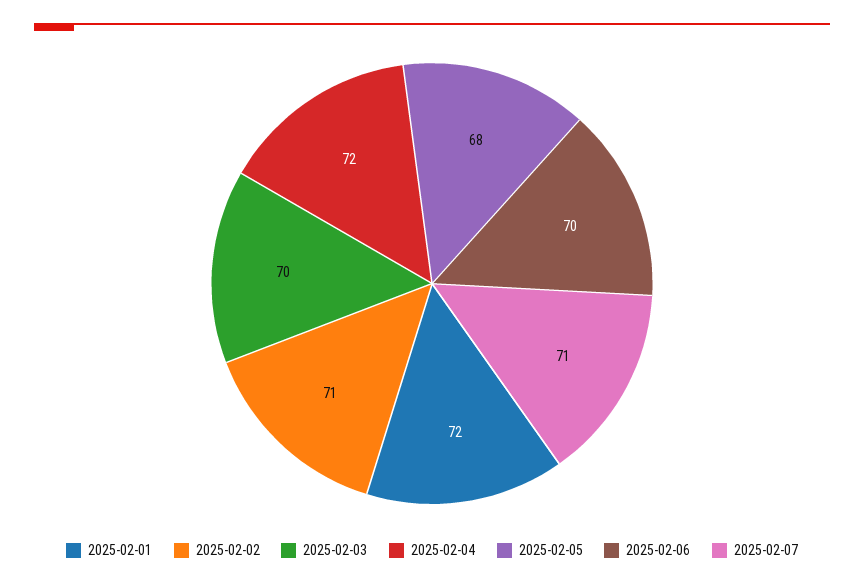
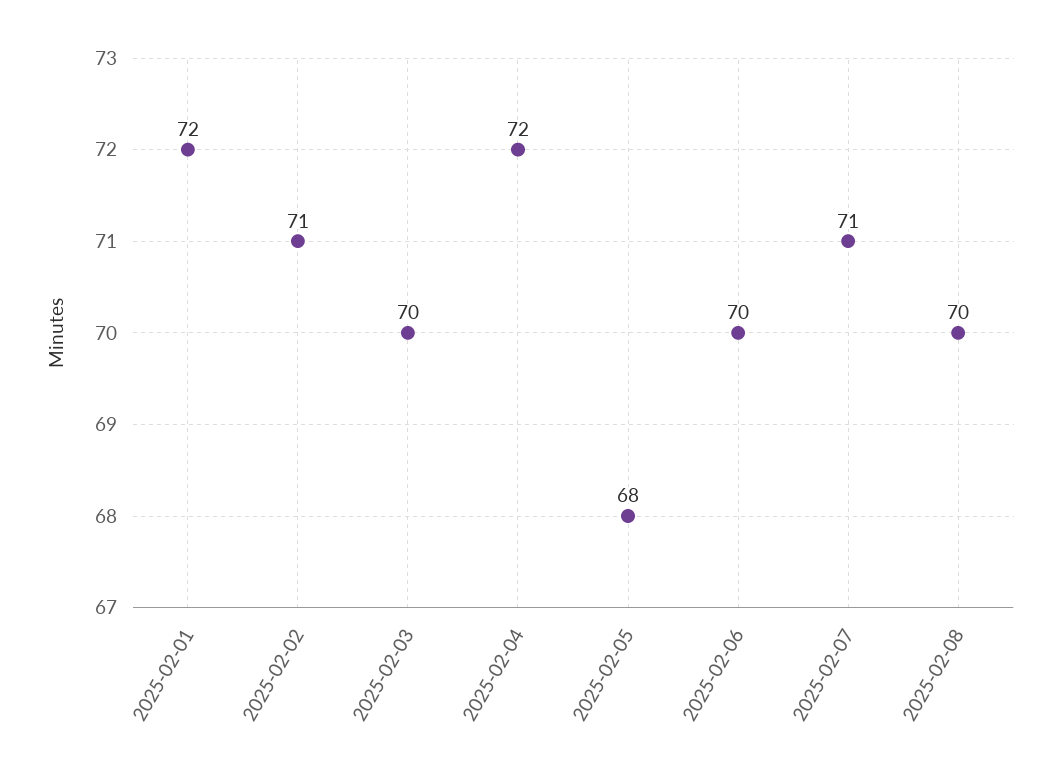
2025-02-08: none -> 70

